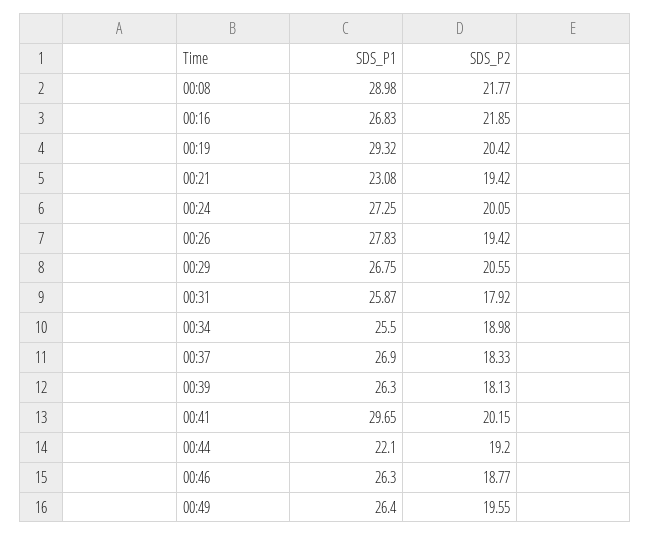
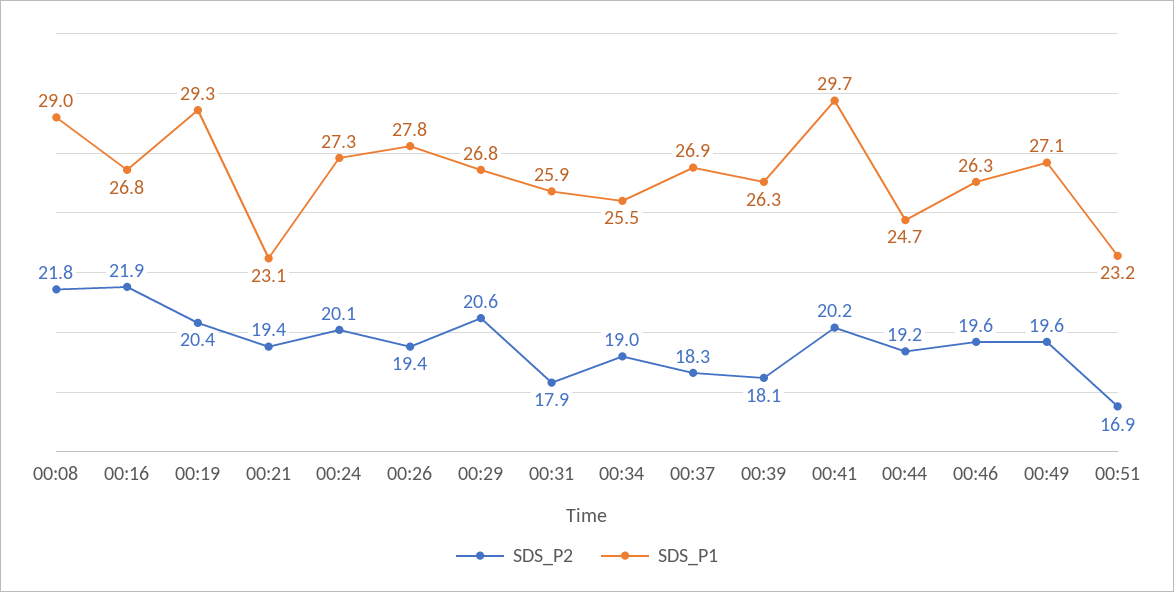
SDS_P1, 00:44: 22.1 -> 24.7
SDS_P2, 00:46: 18.77 -> 19.6
SDS_P1, 00:49: 26.4 -> 27.1
SDS_P2, 00:51: none -> 16.9
SDS_P1, 00:51: none -> 23.2

